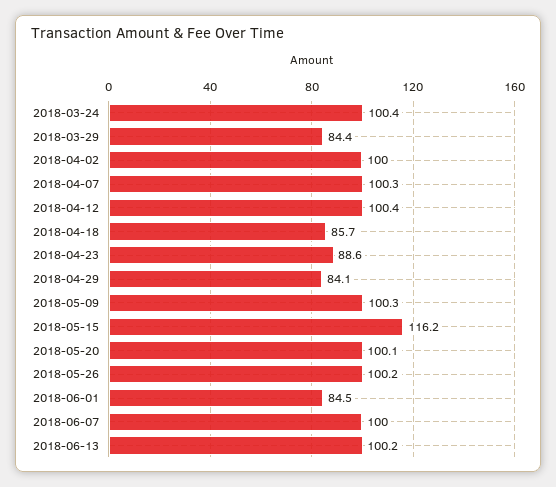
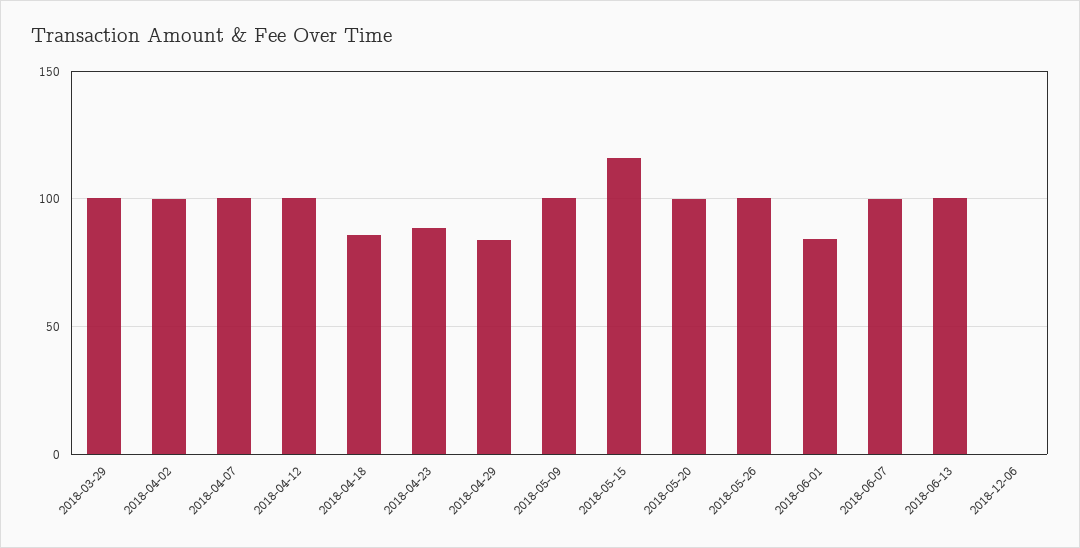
2018-03-24: 100.4 -> none
2018-03-29: 84.4 -> 100
2018-12-06: none -> 0

